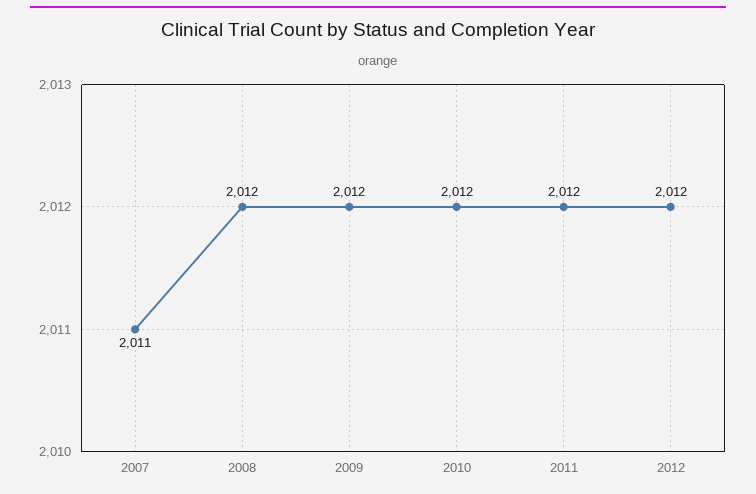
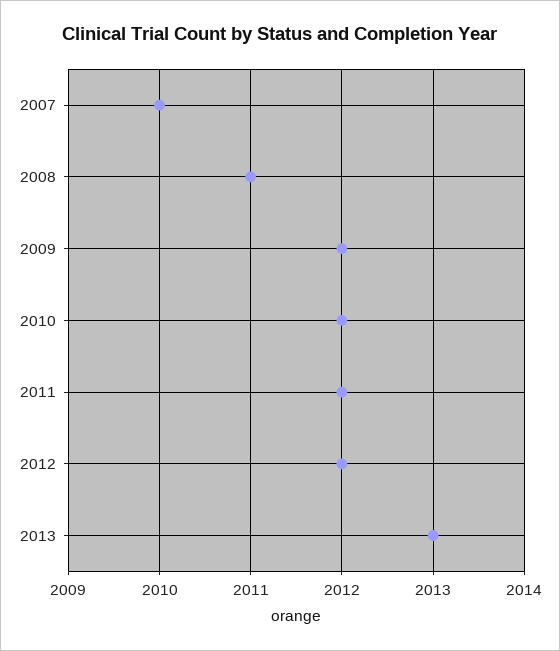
2007: 2011 -> 2010
2008: 2012 -> 2011
2013: none -> 2013

